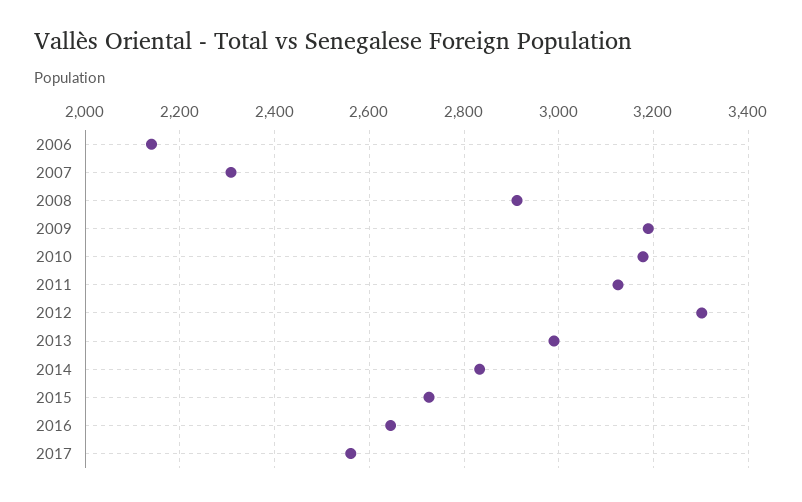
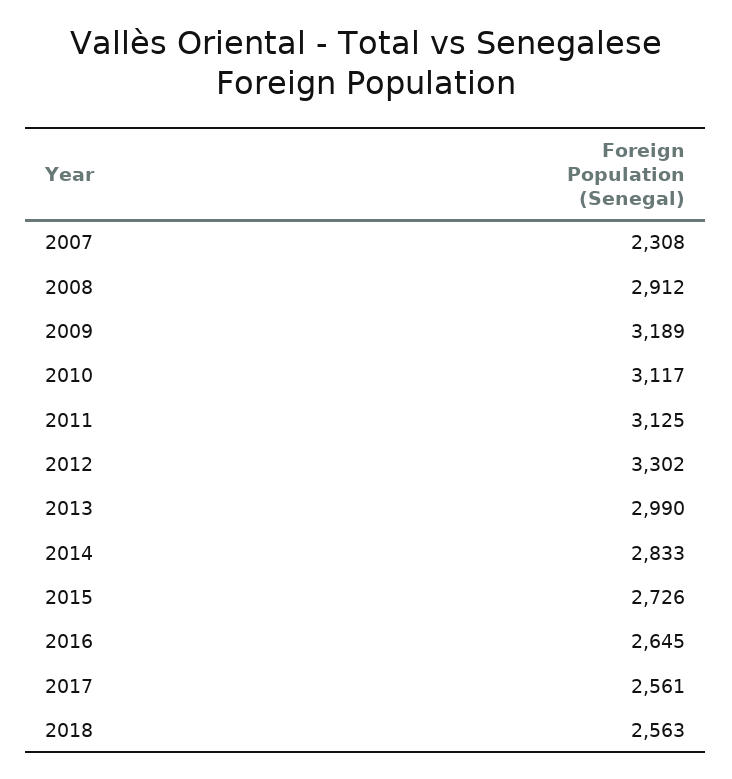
2006: 2140 -> none
2010: 3180 -> 3117
2018: none -> 2563

